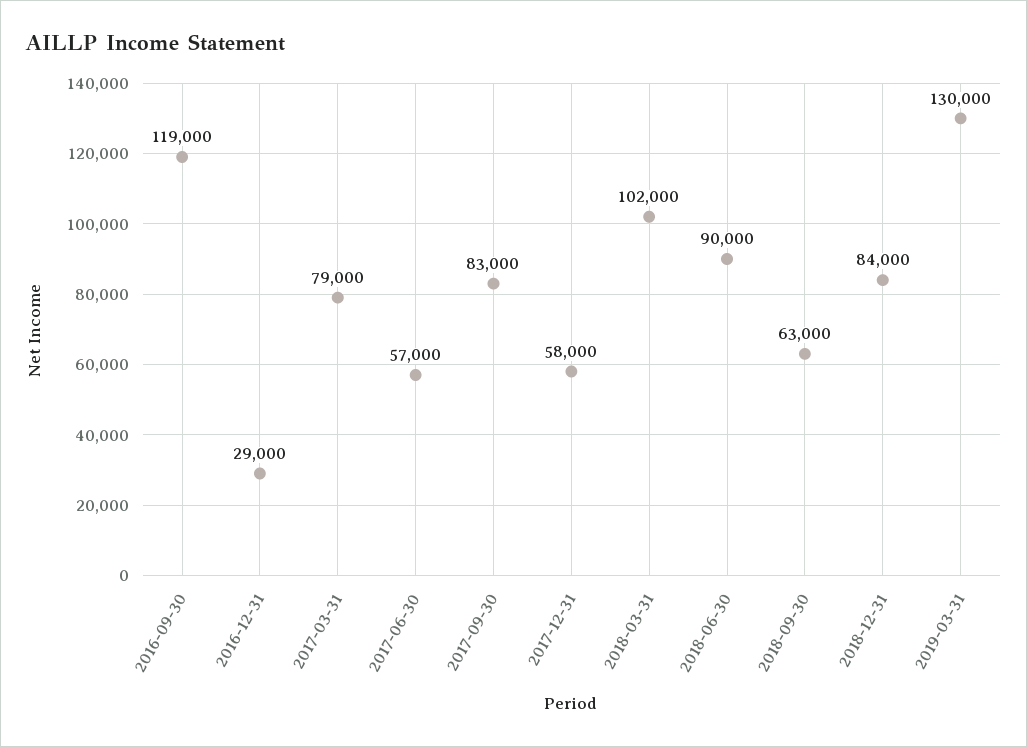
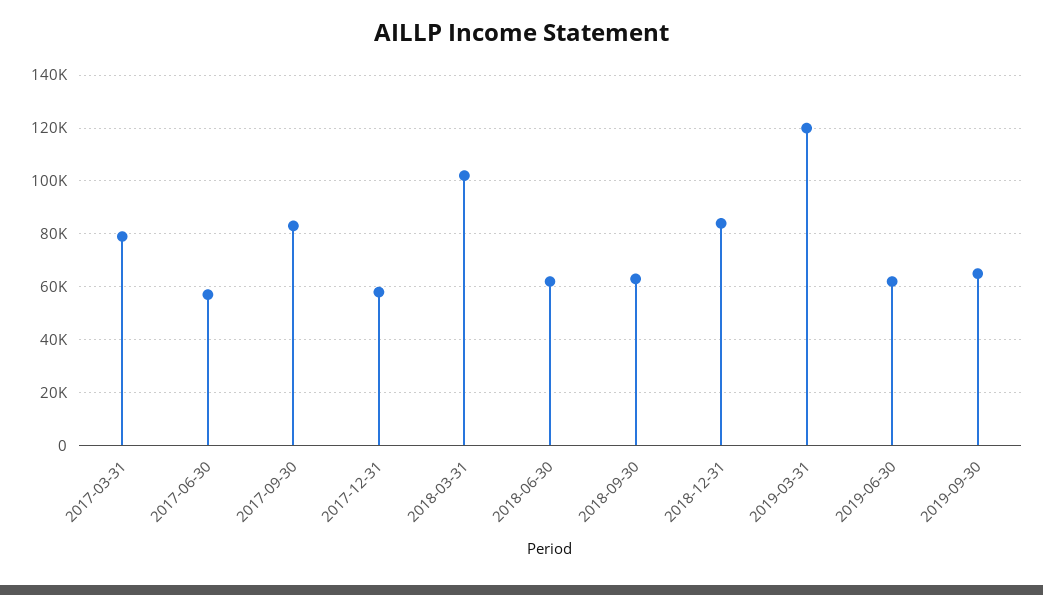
2016-09-30: 119000 -> none
2016-12-31: 29000 -> none
2018-06-30: 90000 -> 62500
2019-03-31: 130000 -> 120000
2019-06-30: none -> 62500
2019-09-30: none -> 65000

